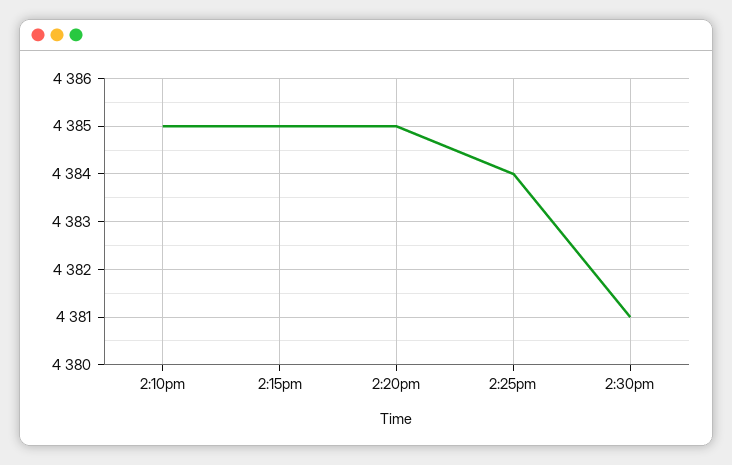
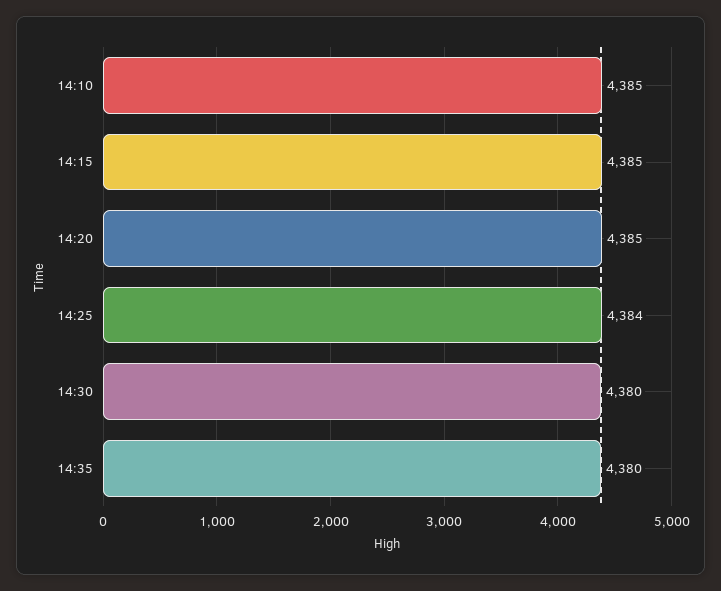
2:30pm: 4381 -> 4380
14:35: none -> 4380

